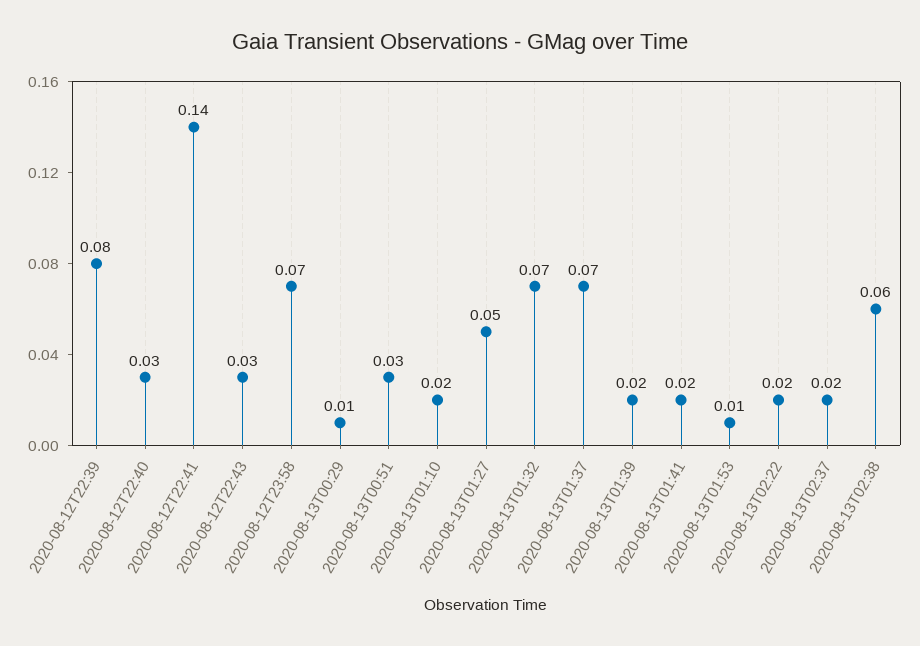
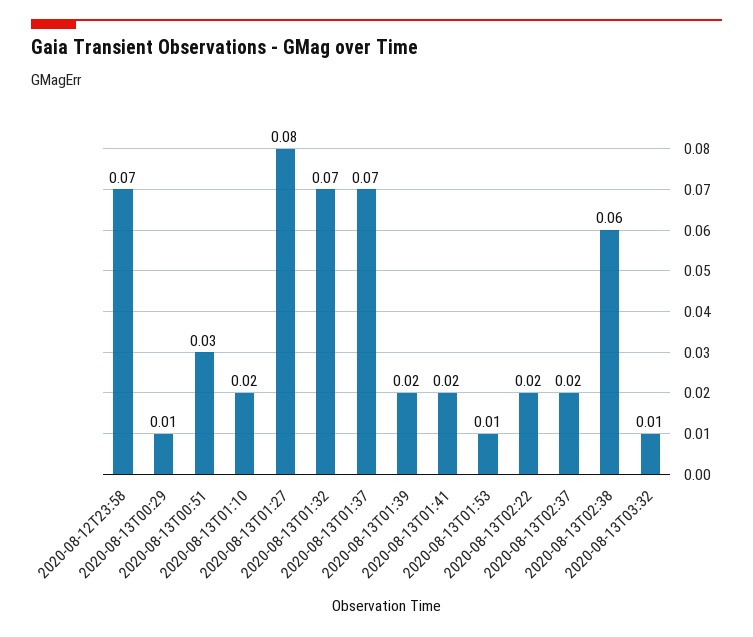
2020-08-12T22:39: 0.08 -> none
2020-08-12T22:40: 0.03 -> none
2020-08-12T22:41: 0.14 -> none
2020-08-12T22:43: 0.03 -> none
2020-08-13T01:27: 0.05 -> 0.08
2020-08-13T03:32: none -> 0.01

